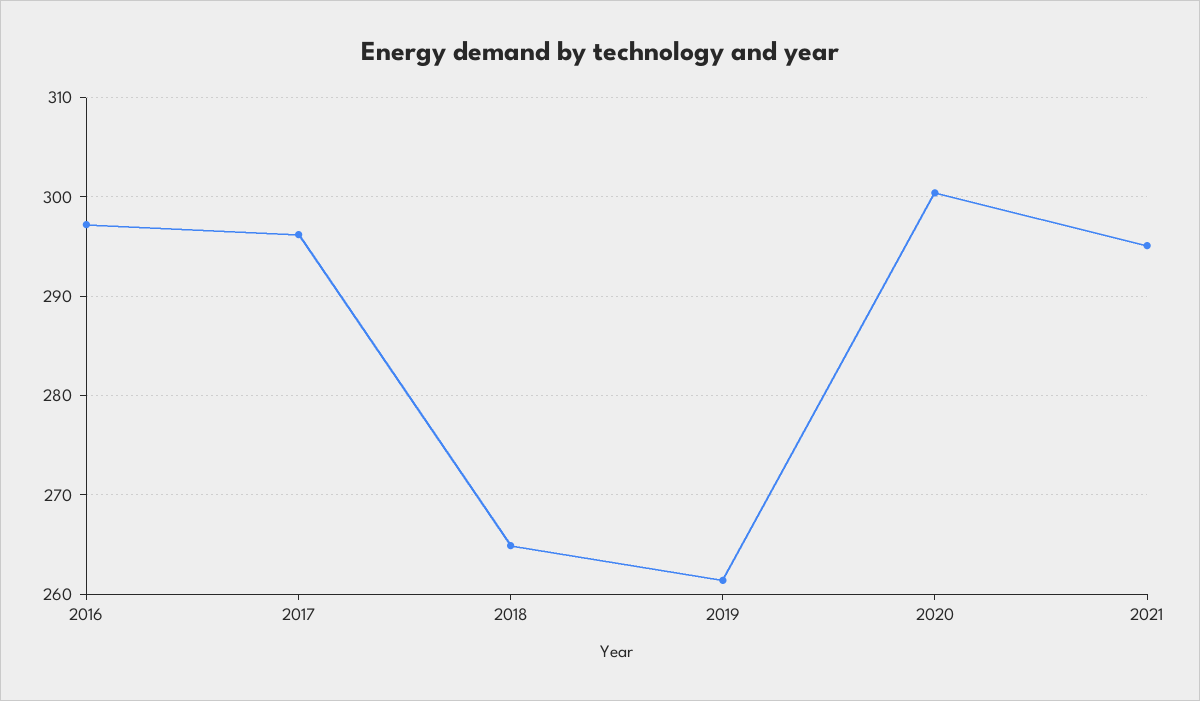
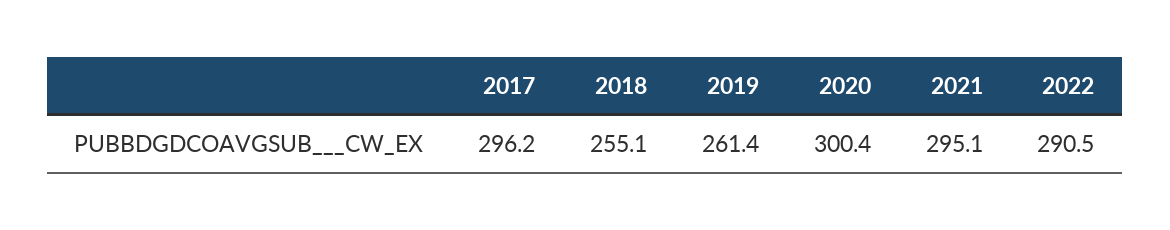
2016: 297 -> none
2018: 265 -> 255.1
2022: none -> 290.5

